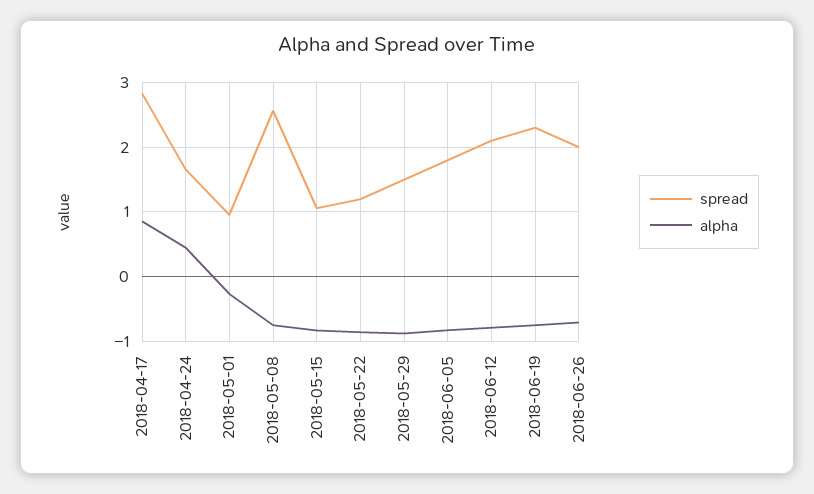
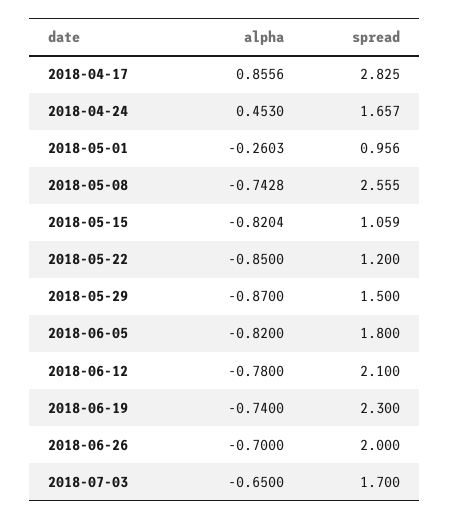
alpha, 2018-07-03: none -> -0.65
spread, 2018-07-03: none -> 1.7

